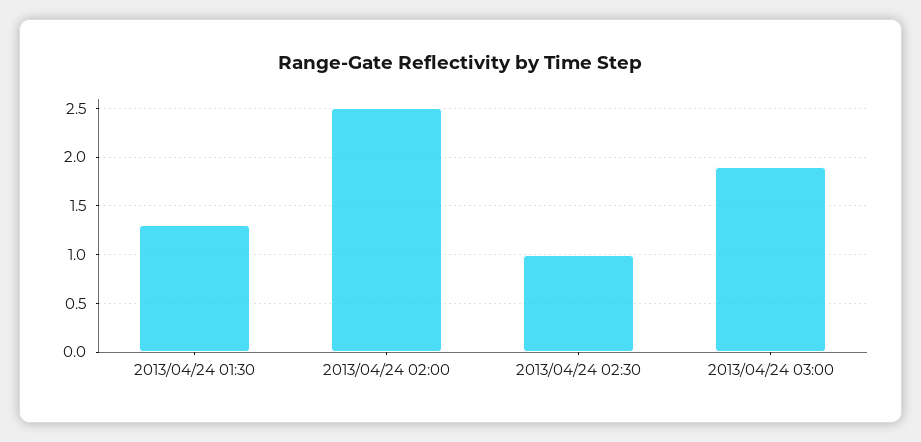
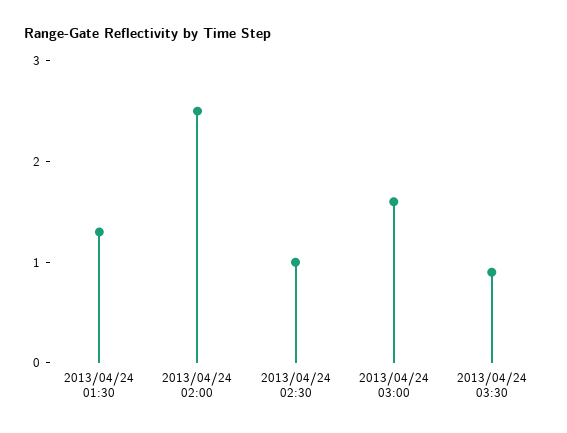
2013/04/24 03:00: 1.9 -> 1.6
2013/04/24 03:30: none -> 0.9

